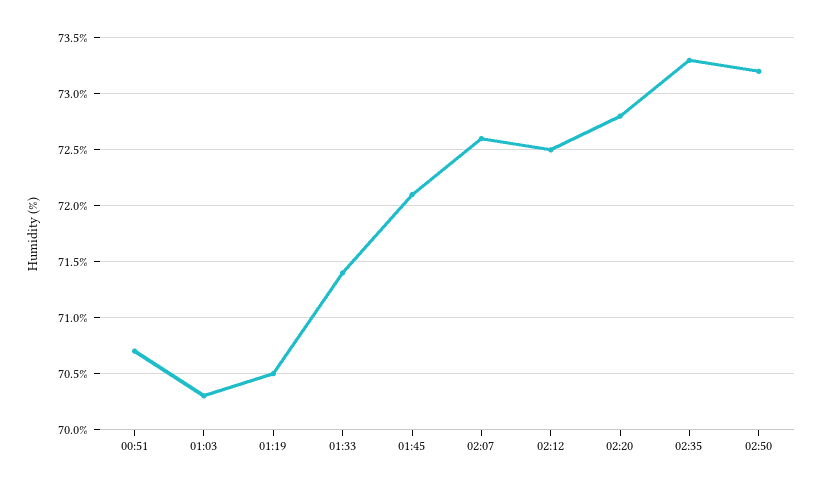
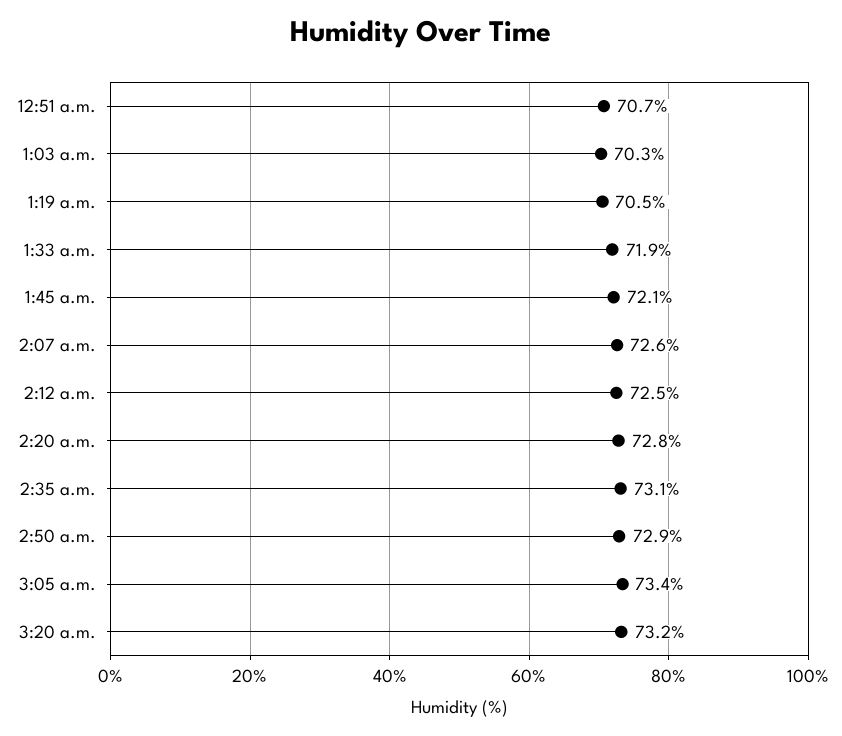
01:33: 71.4 -> 71.9
02:35: 73.3 -> 73.1
02:50: 73.2 -> 72.9
3:05 a.m.: none -> 73.4
3:20 a.m.: none -> 73.2

